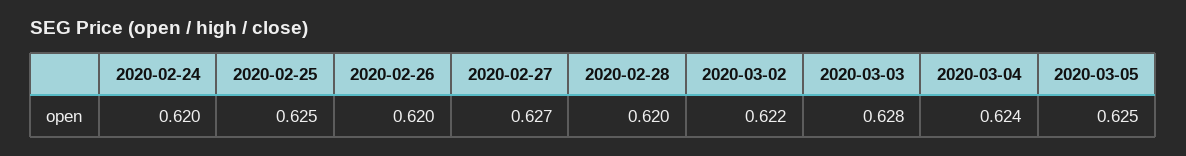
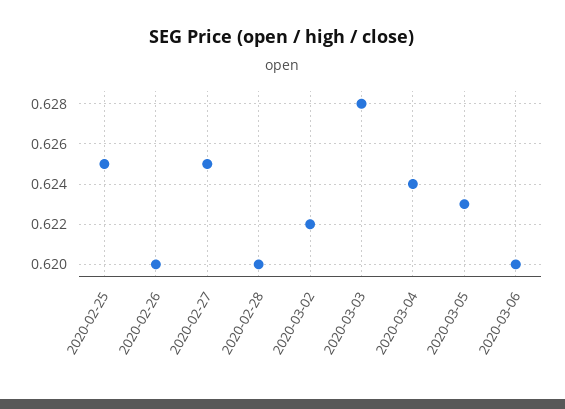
2020-02-24: 0.62 -> none
2020-02-27: 0.627 -> 0.625
2020-03-05: 0.625 -> 0.623
2020-03-06: none -> 0.62

